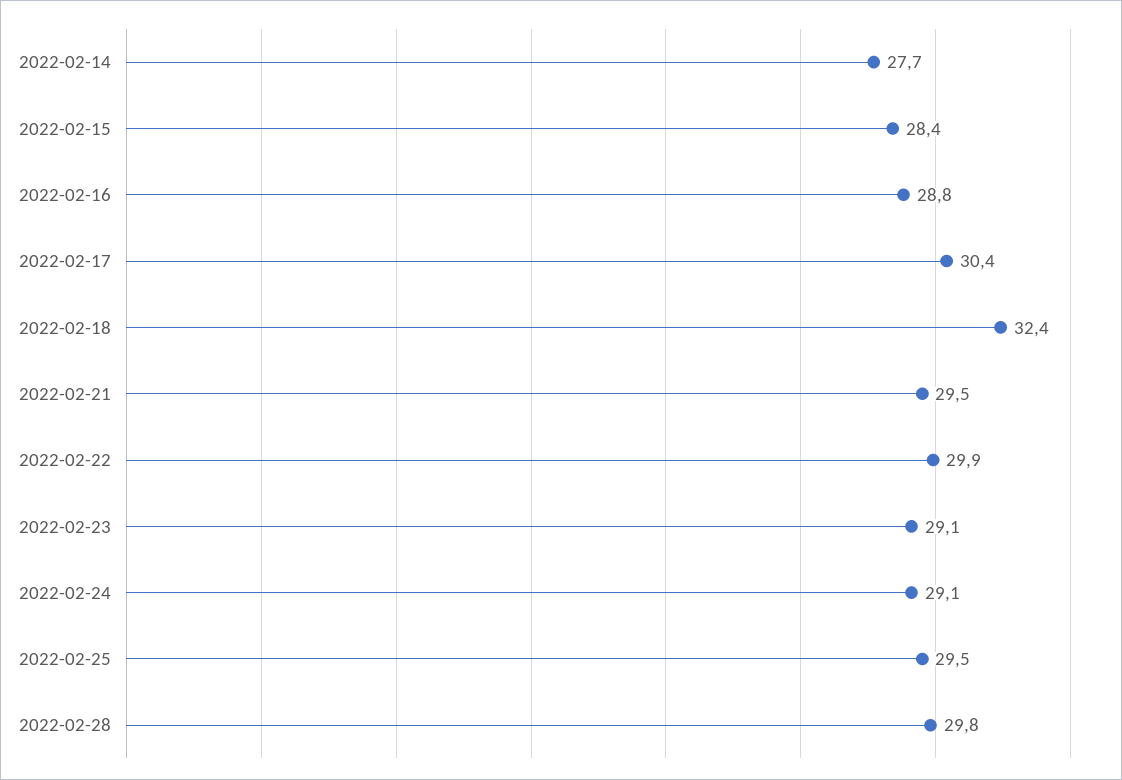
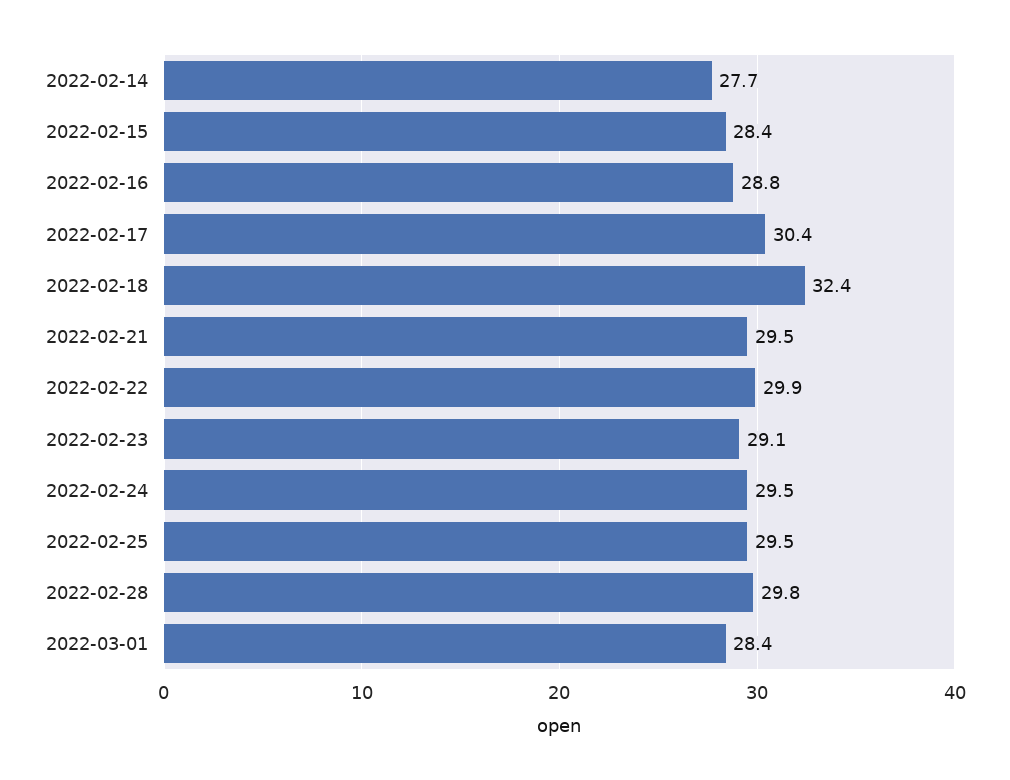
2022-02-24: 29.1 -> 29.5
2022-03-01: none -> 28.4

